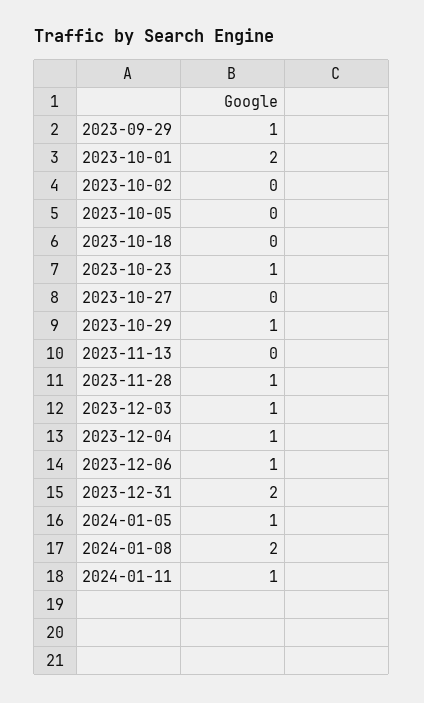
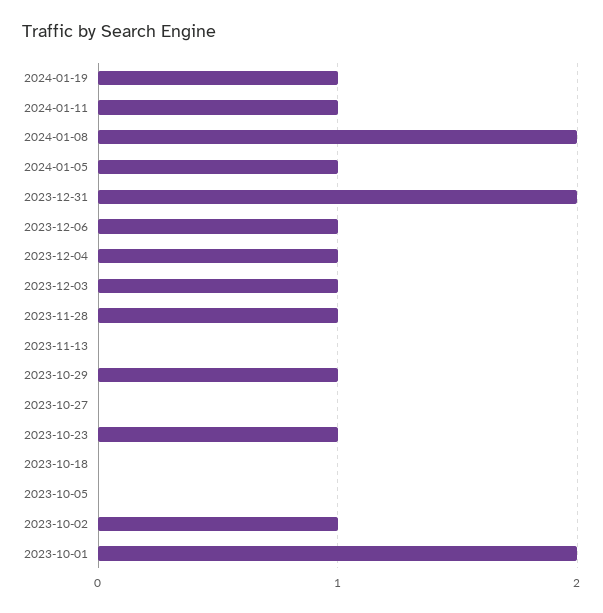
2023-09-29: 1 -> none
2023-10-02: 0 -> 1
2024-01-19: none -> 1

